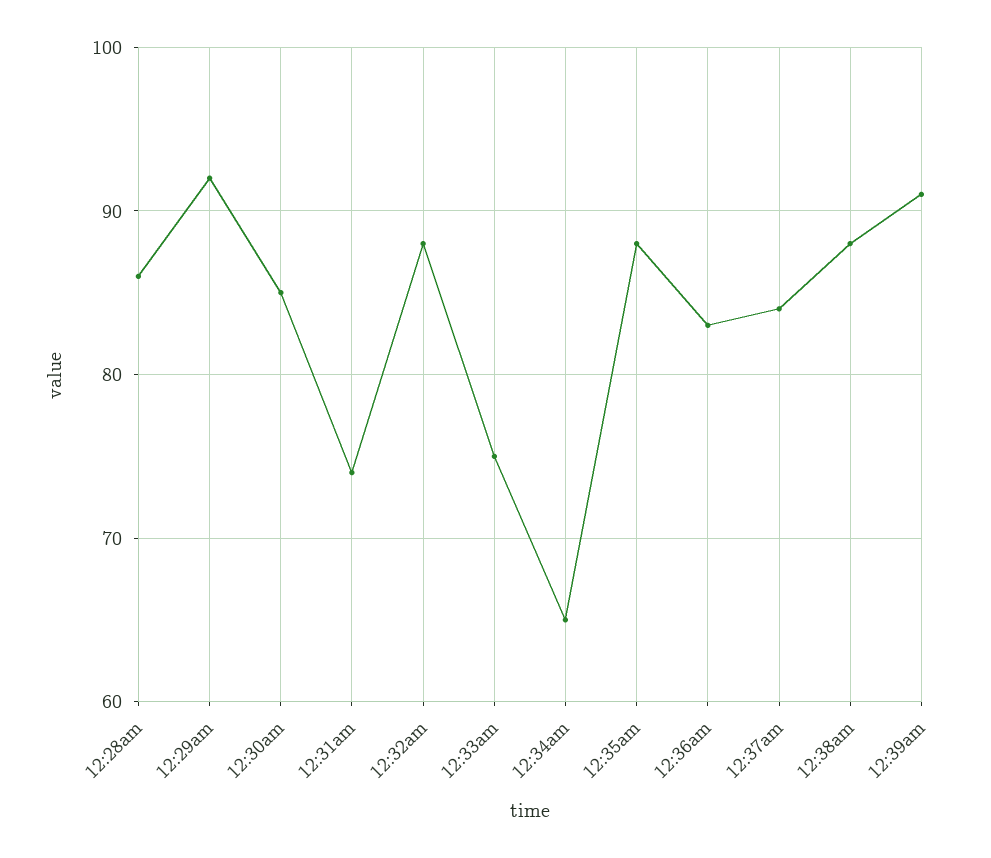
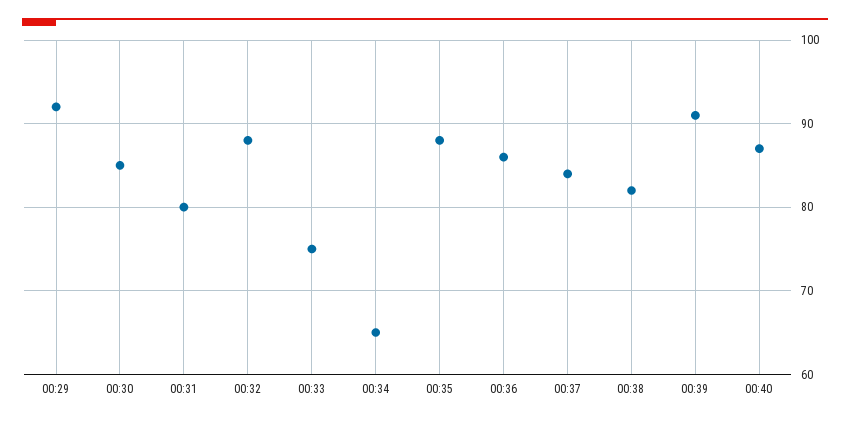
12:28am: 86 -> none
12:31am: 74 -> 80
12:36am: 83 -> 86
12:38am: 88 -> 82
00:40: none -> 87

